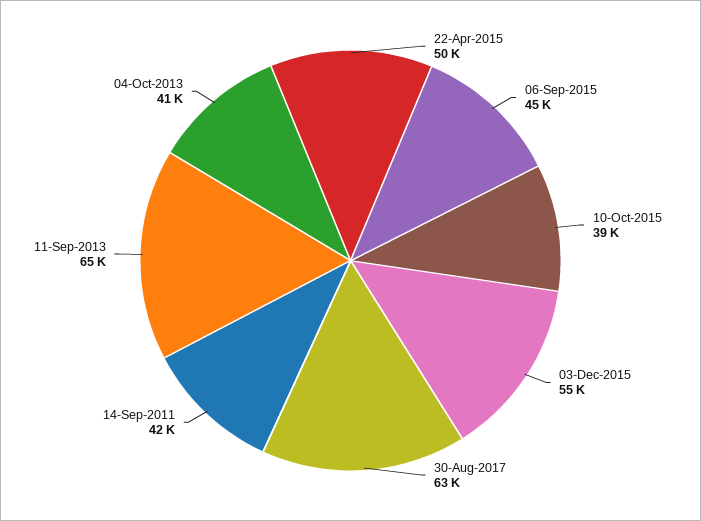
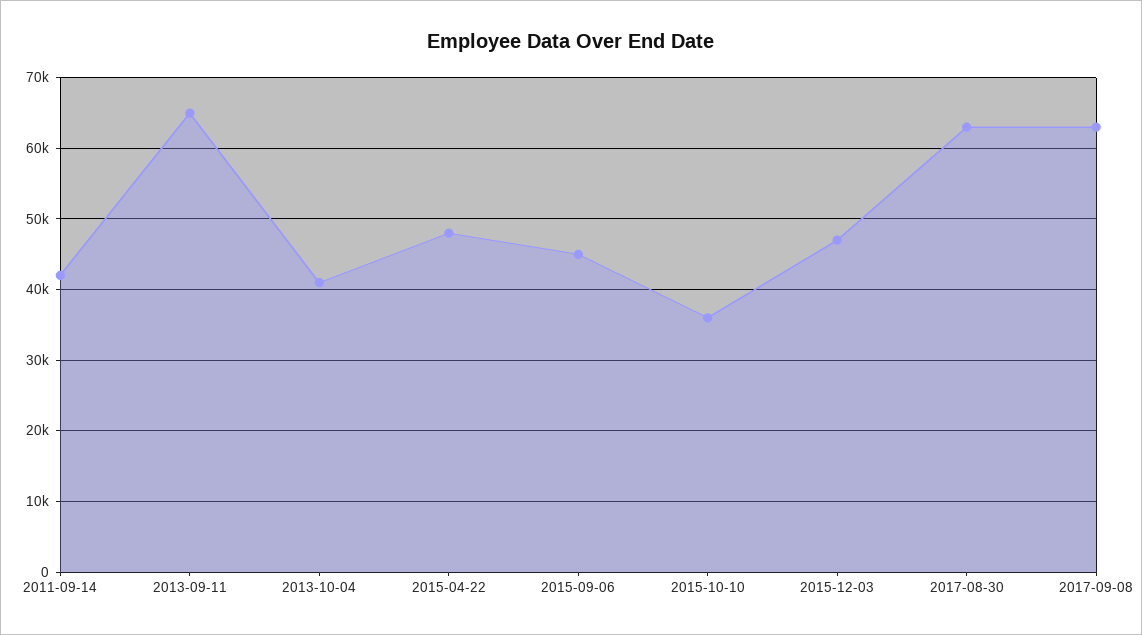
22-Apr-2015: 50000 -> 48000
10-Oct-2015: 39000 -> 36000
03-Dec-2015: 55000 -> 47000
2017-09-08: none -> 63000

